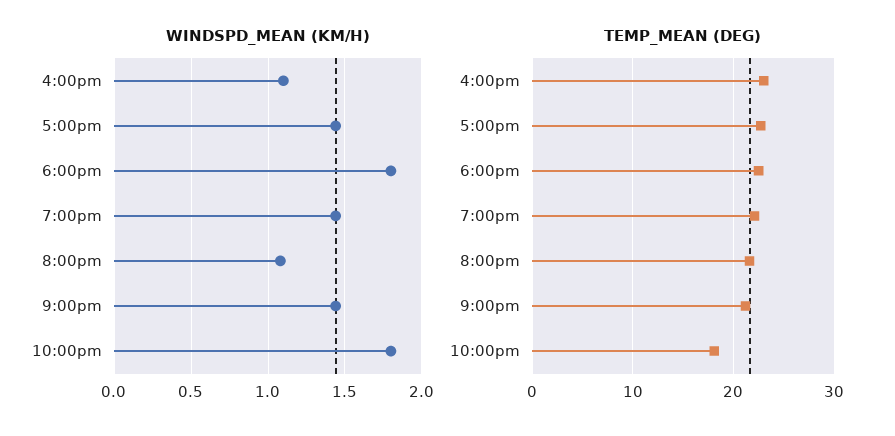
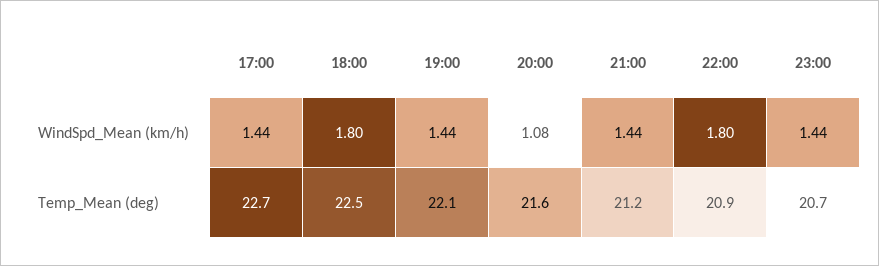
WINDSPD_MEAN (KM/H), 4:00pm: 1.1 -> none
TEMP_MEAN (DEG), 4:00pm: 23 -> none
TEMP_MEAN (DEG), 10:00pm: 18 -> 20.9
WINDSPD_MEAN (KM/H), 23:00: none -> 1.44
TEMP_MEAN (DEG), 23:00: none -> 20.7

